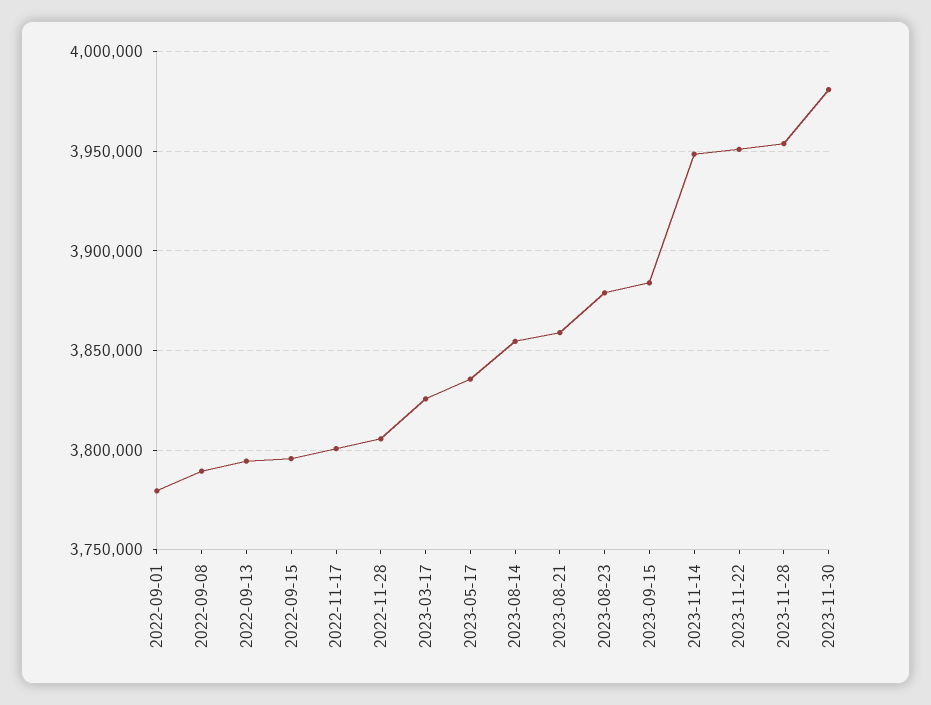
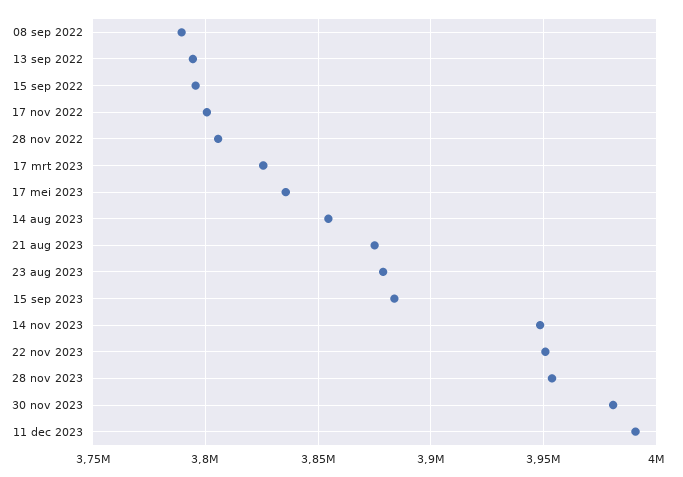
2022-09-01: 3780000 -> none
2023-08-21: 3860000 -> 3875000
11 dec 2023: none -> 3990000

